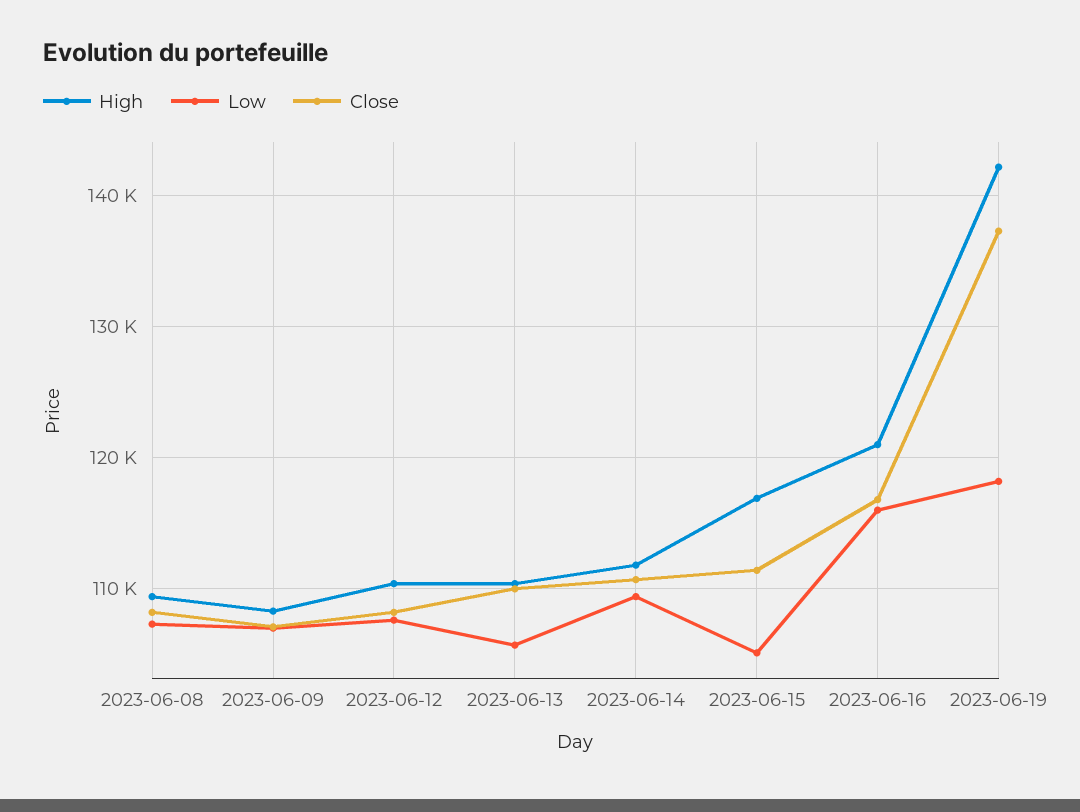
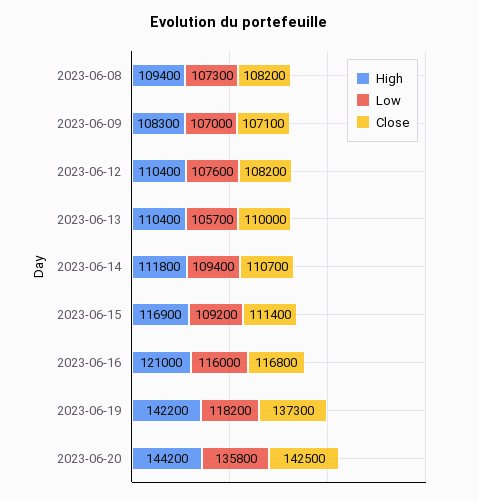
Low, 2023-06-15: 105000 -> 109200
High, 2023-06-20: none -> 144200
Low, 2023-06-20: none -> 135800
Close, 2023-06-20: none -> 142500

